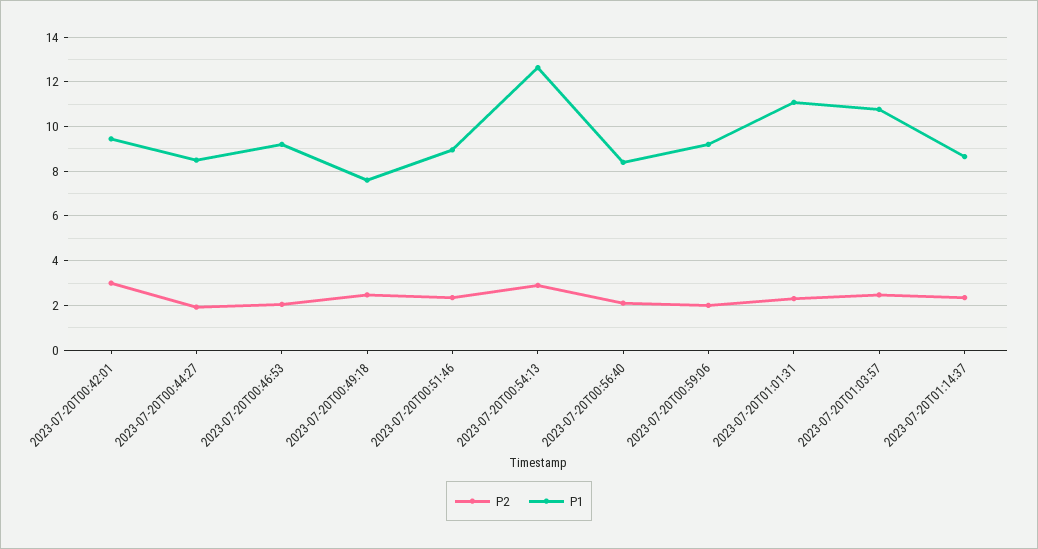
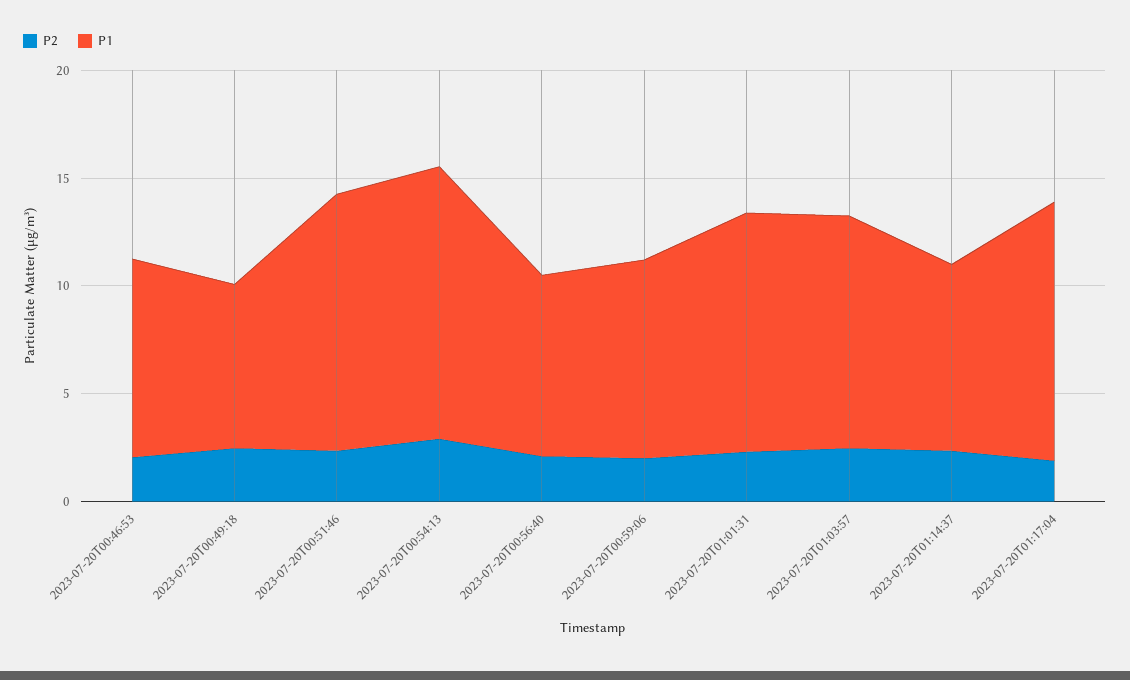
P2, 2023-07-20T00:42:01: 3 -> none
P1, 2023-07-20T00:42:01: 9.5 -> none
P2, 2023-07-20T00:44:27: 2 -> none
P1, 2023-07-20T00:44:27: 8.5 -> none
P1, 2023-07-20T00:51:46: 9 -> 12
P2, 2023-07-20T01:17:04: none -> 2
P1, 2023-07-20T01:17:04: none -> 12

